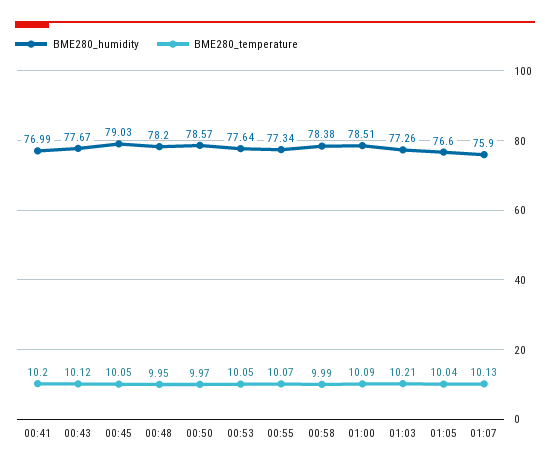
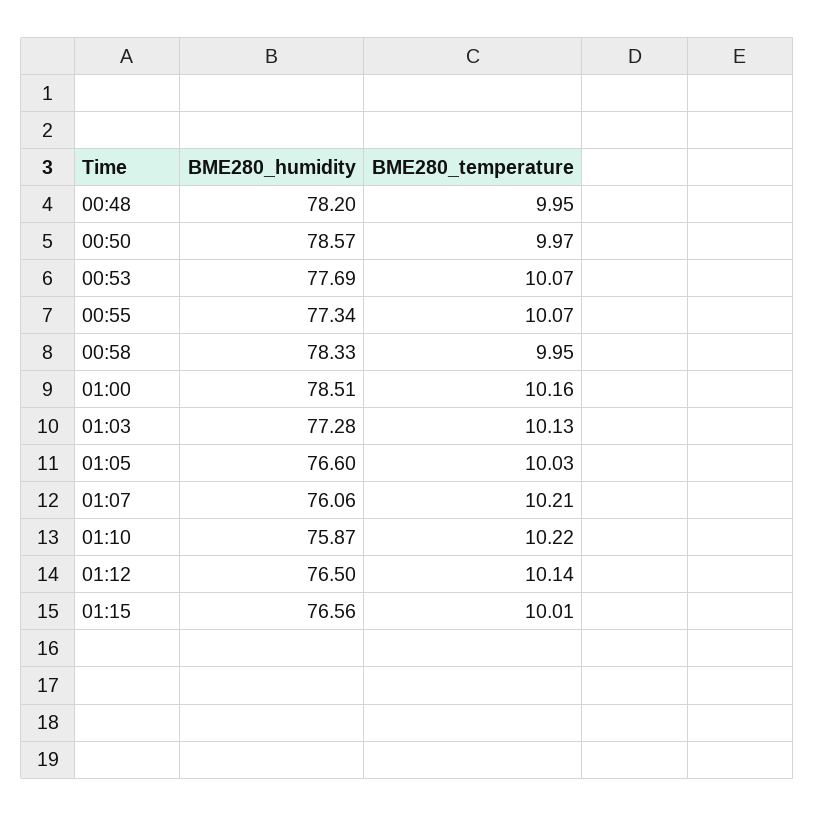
BME280_humidity, 00:41: 76.99 -> none
BME280_temperature, 00:41: 10.2 -> none
BME280_humidity, 00:43: 77.67 -> none
BME280_temperature, 00:43: 10.12 -> none
BME280_humidity, 00:45: 79.03 -> none
BME280_temperature, 00:45: 10.05 -> none
BME280_humidity, 00:53: 77.64 -> 77.69
BME280_temperature, 00:53: 10.05 -> 10.07
BME280_humidity, 00:58: 78.38 -> 78.33
BME280_temperature, 00:58: 9.99 -> 9.95
BME280_temperature, 01:00: 10.09 -> 10.16
BME280_humidity, 01:03: 77.26 -> 77.28
BME280_temperature, 01:03: 10.21 -> 10.13
BME280_temperature, 01:05: 10.04 -> 10.03
BME280_humidity, 01:07: 75.9 -> 76.06
BME280_temperature, 01:07: 10.13 -> 10.21
BME280_humidity, 01:10: none -> 75.87
BME280_temperature, 01:10: none -> 10.22
BME280_humidity, 01:12: none -> 76.5
BME280_temperature, 01:12: none -> 10.14
BME280_humidity, 01:15: none -> 76.56
BME280_temperature, 01:15: none -> 10.01

